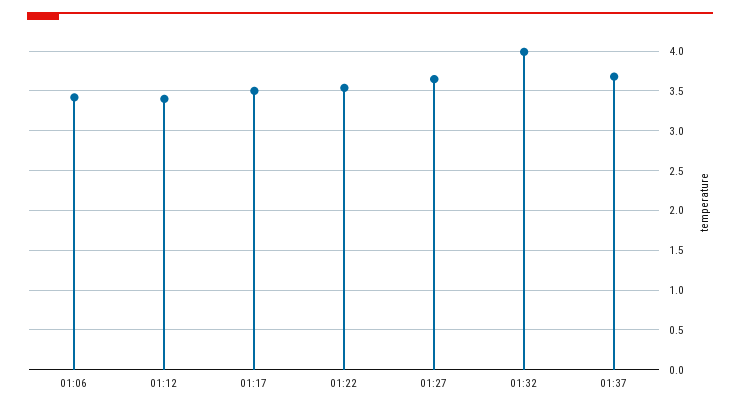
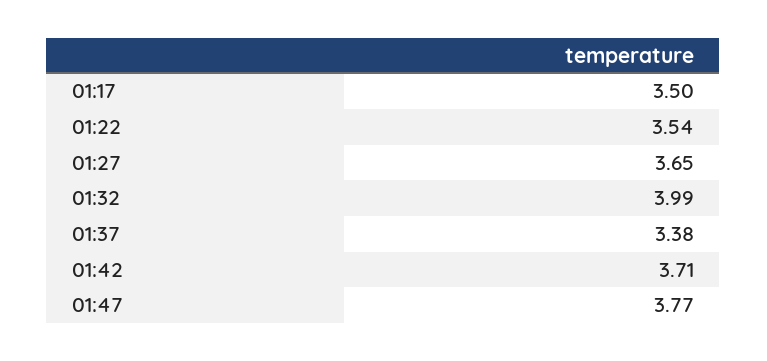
01:06: 3.4 -> none
01:12: 3.4 -> none
01:37: 3.7 -> 3.38
01:42: none -> 3.71
01:47: none -> 3.77

